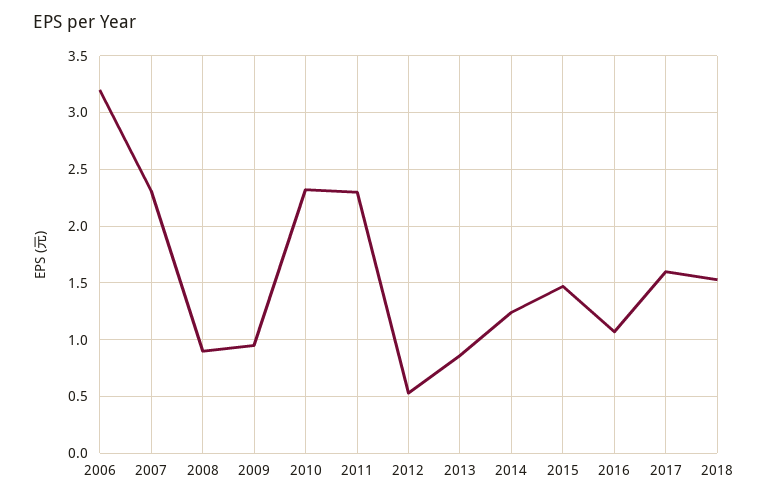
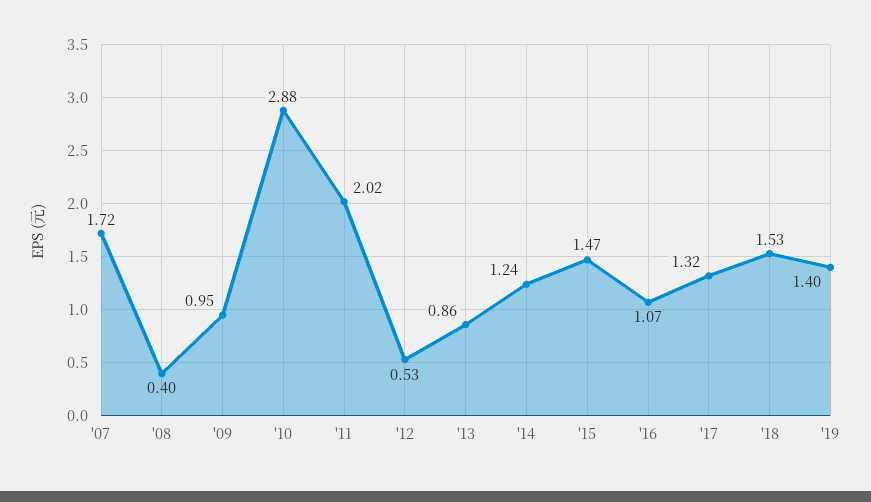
2006: 3.2 -> none
2007: 2.3 -> 1.72
2008: 0.9 -> 0.4
2010: 2.3 -> 2.88
2011: 2.3 -> 2.02
2017: 1.6 -> 1.32
'19: none -> 1.4

